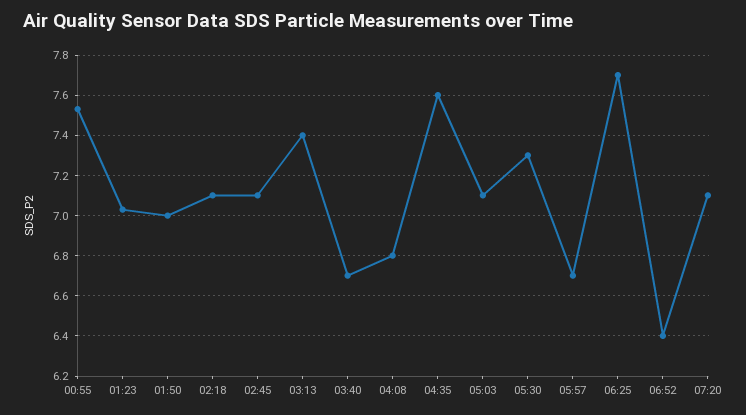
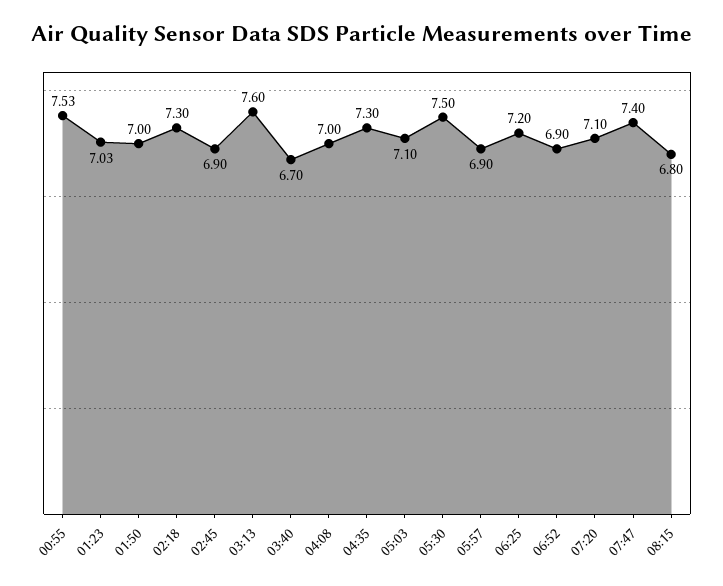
02:18: 7.1 -> 7.3
02:45: 7.1 -> 6.9
03:13: 7.4 -> 7.6
04:08: 6.8 -> 7
04:35: 7.6 -> 7.3
05:30: 7.3 -> 7.5
05:57: 6.7 -> 6.9
06:25: 7.7 -> 7.2
06:52: 6.4 -> 6.9
07:47: none -> 7.4
08:15: none -> 6.8

